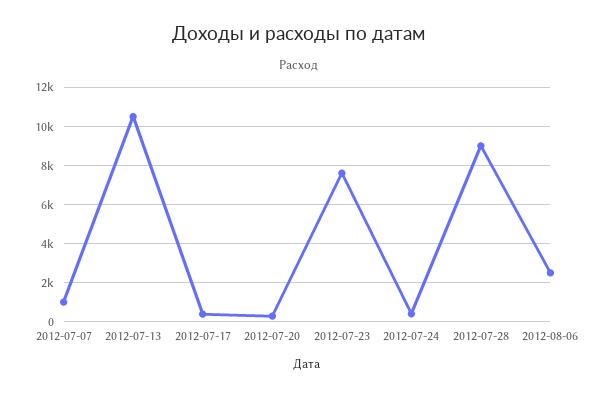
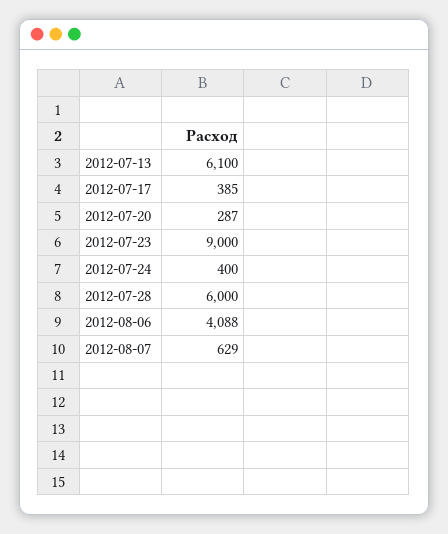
2012-07-07: 1000 -> none
2012-07-13: 10500 -> 6100
2012-07-23: 7500 -> 9000
2012-07-28: 9000 -> 6000
2012-08-06: 2500 -> 4088
2012-08-07: none -> 629

